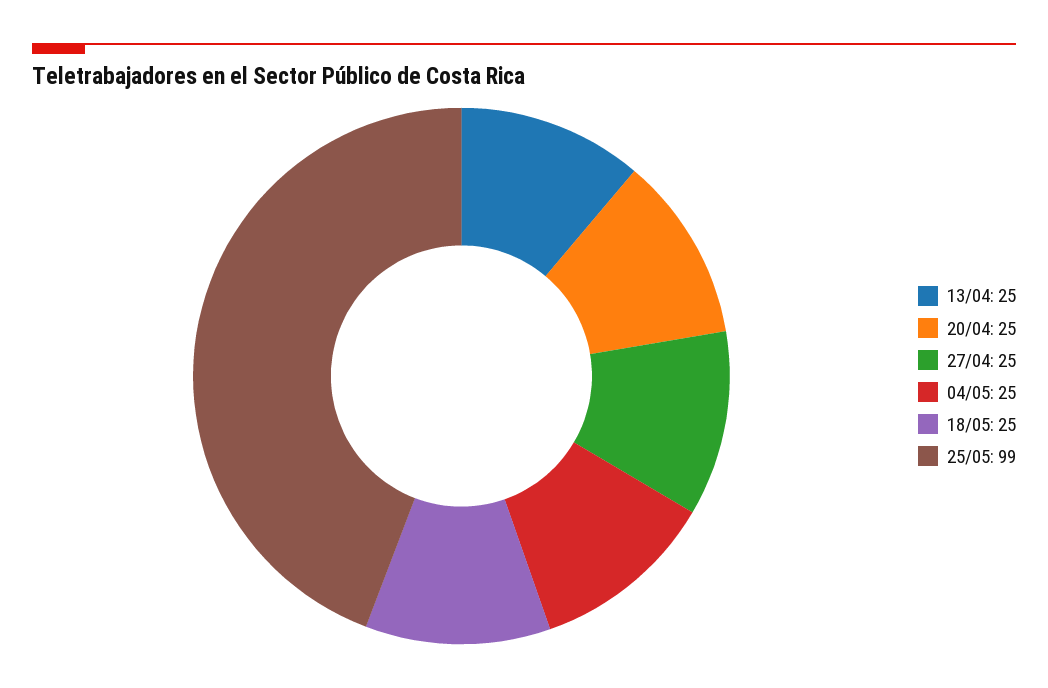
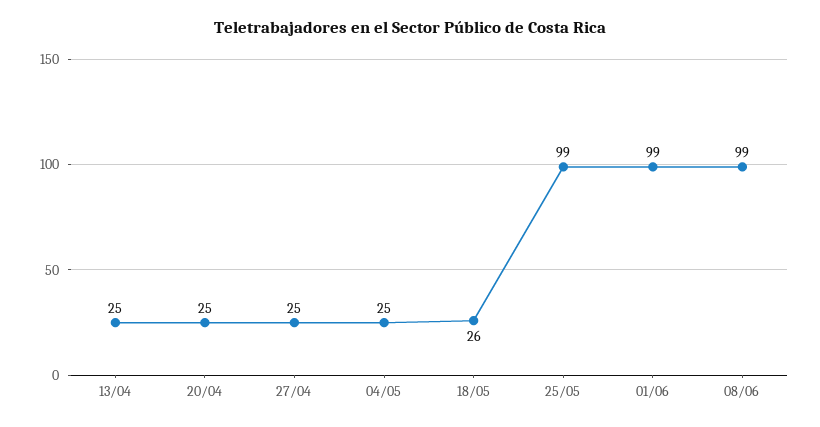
18/05: 25 -> 26
01/06: none -> 99
08/06: none -> 99

